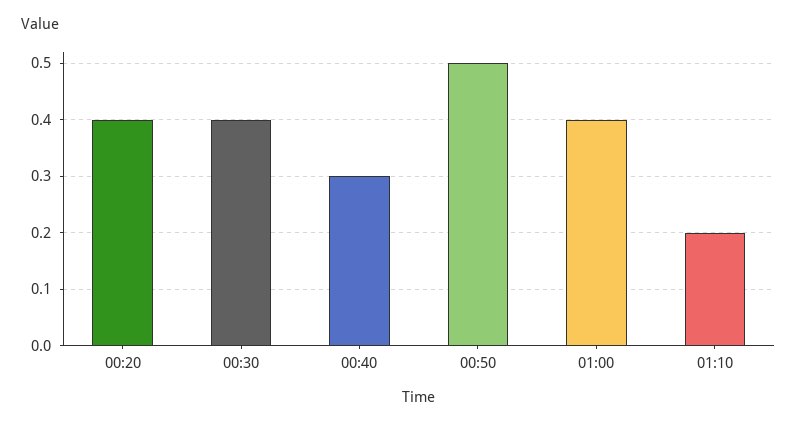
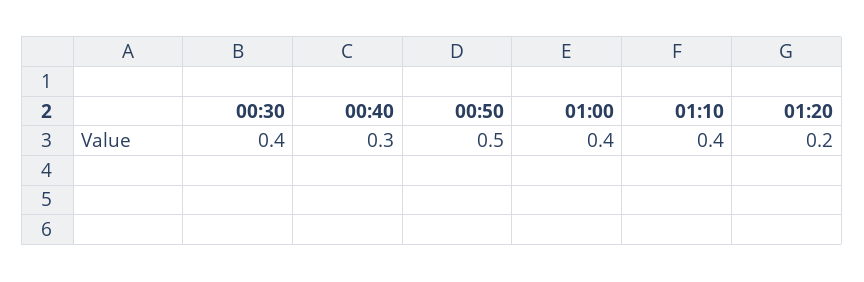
00:20: 0.4 -> none
01:10: 0.2 -> 0.4
01:20: none -> 0.2

